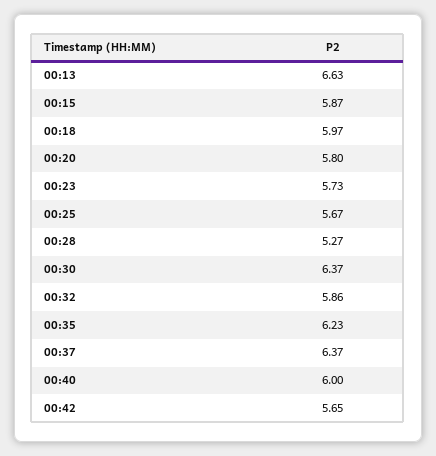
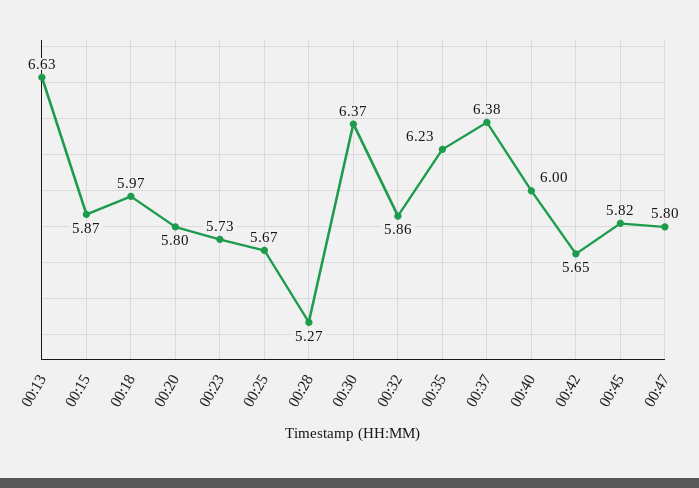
00:37: 6.37 -> 6.38
00:45: none -> 5.82
00:47: none -> 5.8

